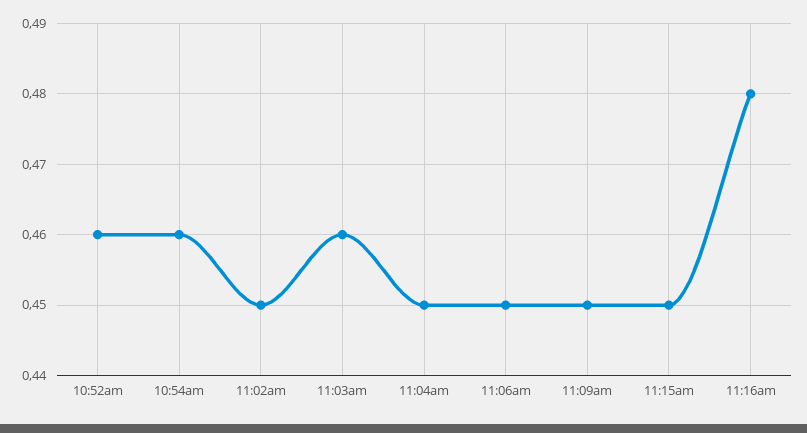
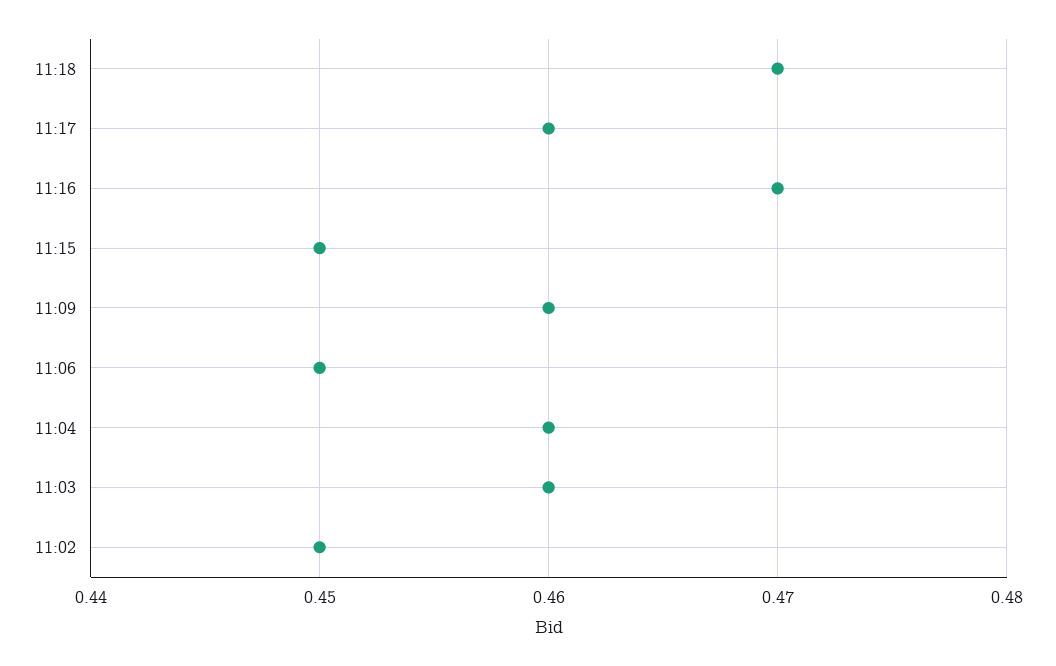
10:52am: 0.46 -> none
10:54am: 0.46 -> none
11:04am: 0.45 -> 0.46
11:09am: 0.45 -> 0.46
11:16am: 0.48 -> 0.47
11:18: none -> 0.47
11:17: none -> 0.46

